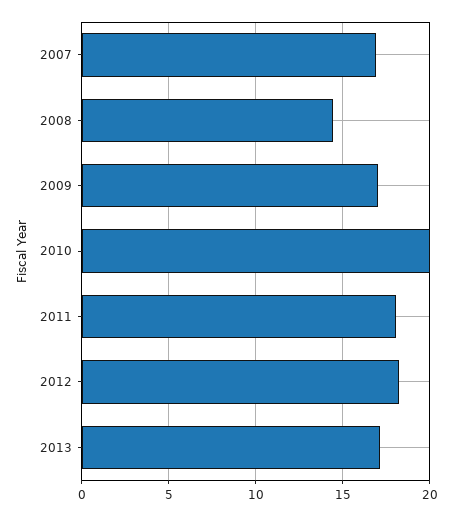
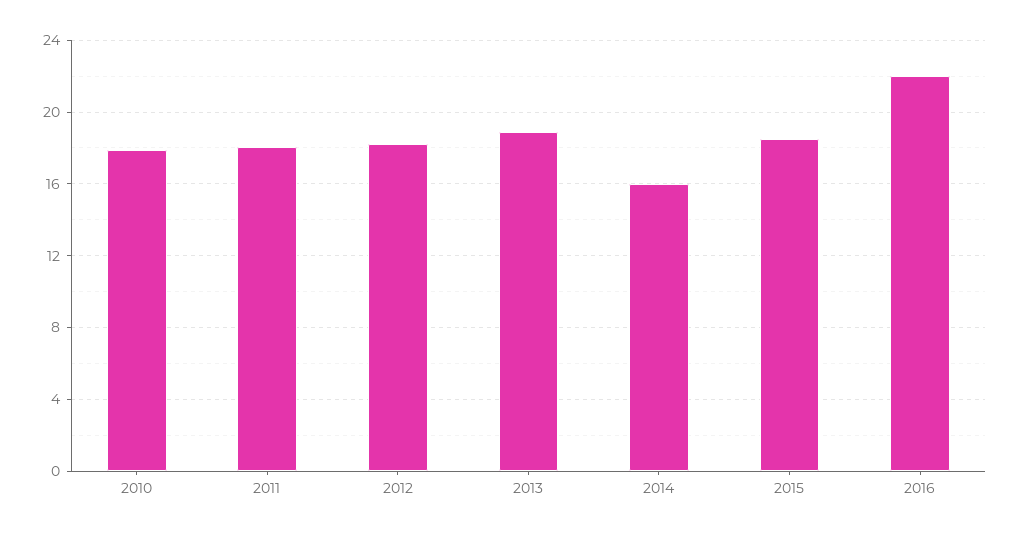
2007: 17 -> none
2008: 14.5 -> none
2009: 17 -> none
2010: 20 -> 18
2013: 17 -> 19
2014: none -> 16
2015: none -> 18.5
2016: none -> 22

